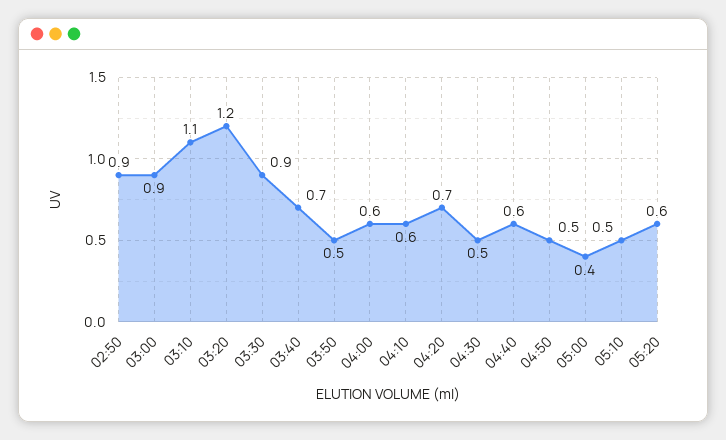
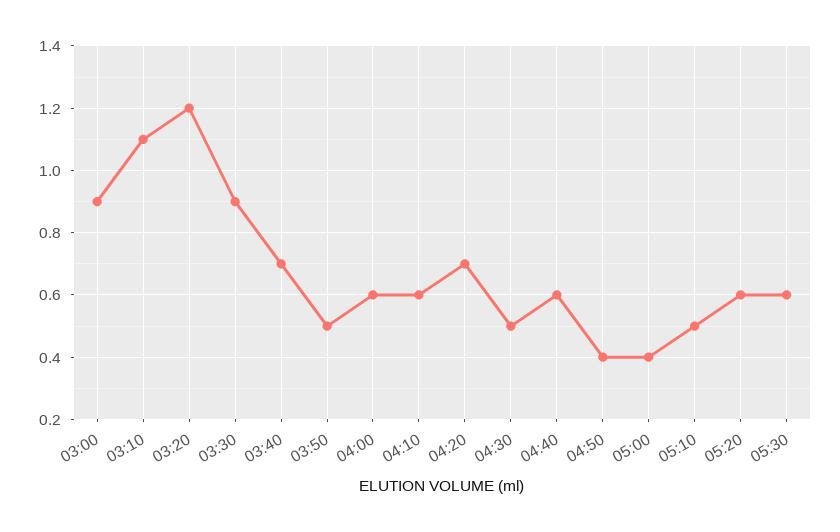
02:50: 0.9 -> none
04:50: 0.5 -> 0.4
05:30: none -> 0.6

